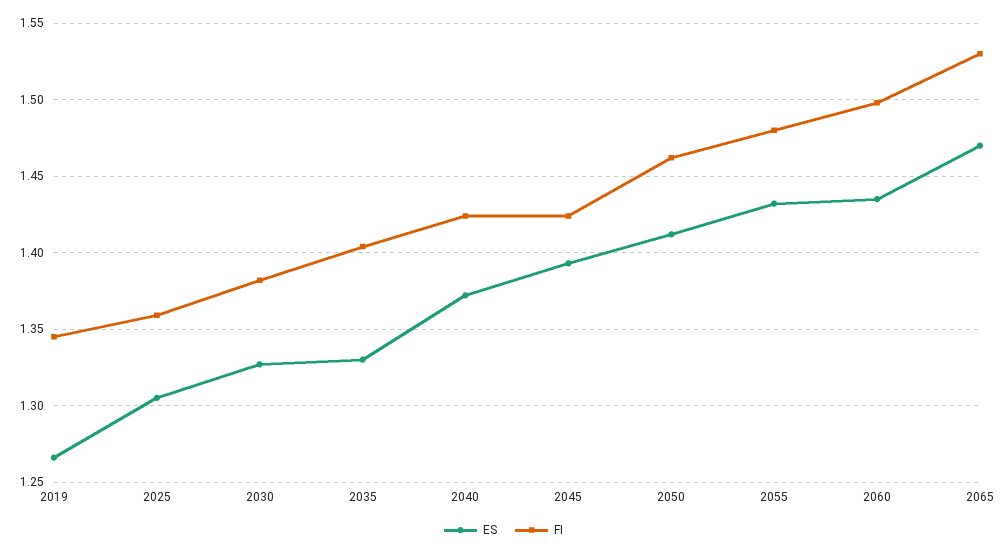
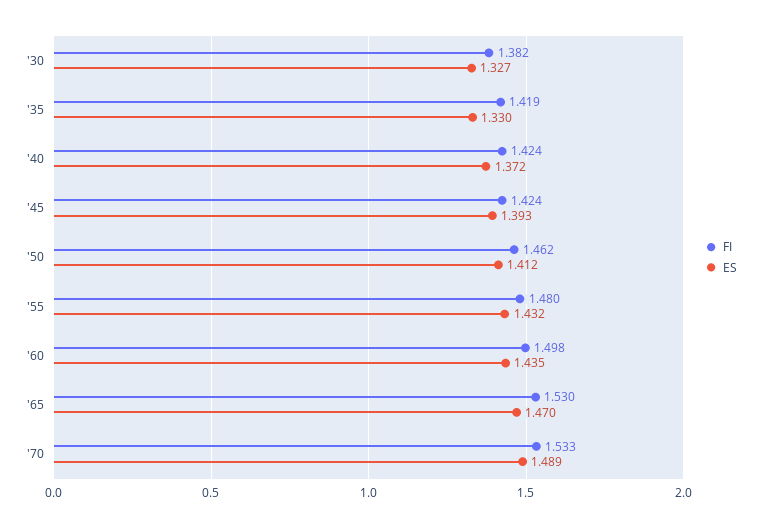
ES, 2019: 1.265 -> none
FI, 2019: 1.345 -> none
ES, 2025: 1.305 -> none
FI, 2025: 1.36 -> none
FI, 2035: 1.405 -> 1.419
FI, '70: none -> 1.533
ES, '70: none -> 1.489

